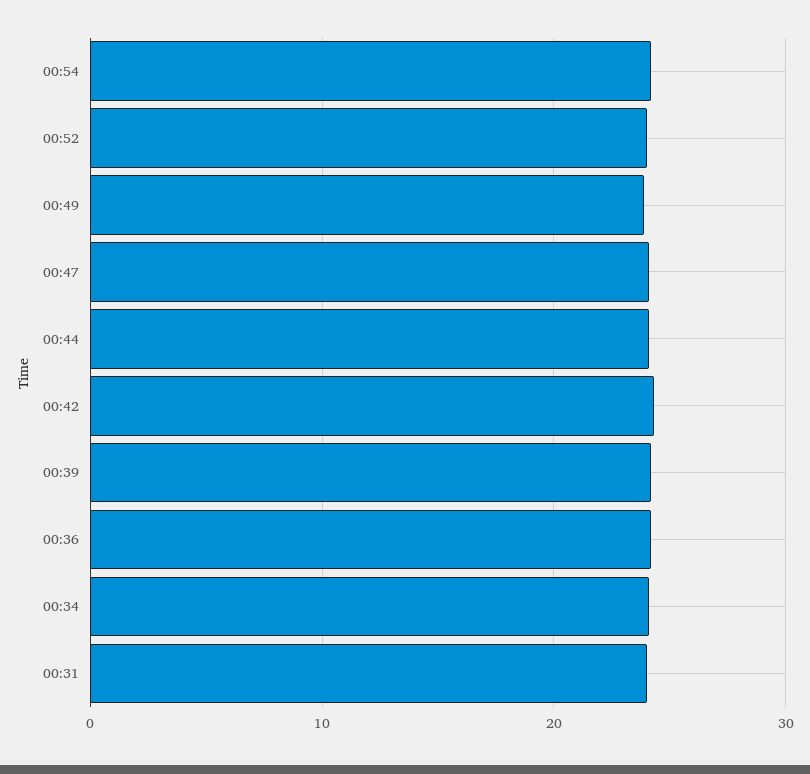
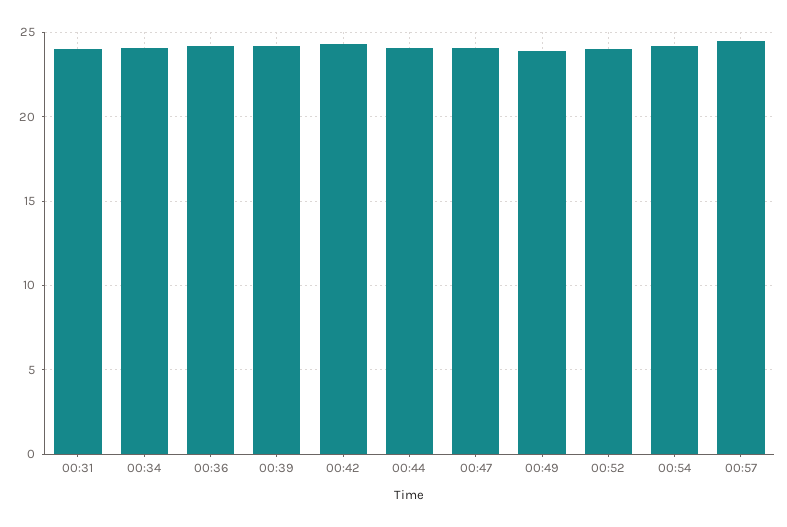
00:57: none -> 24.5

